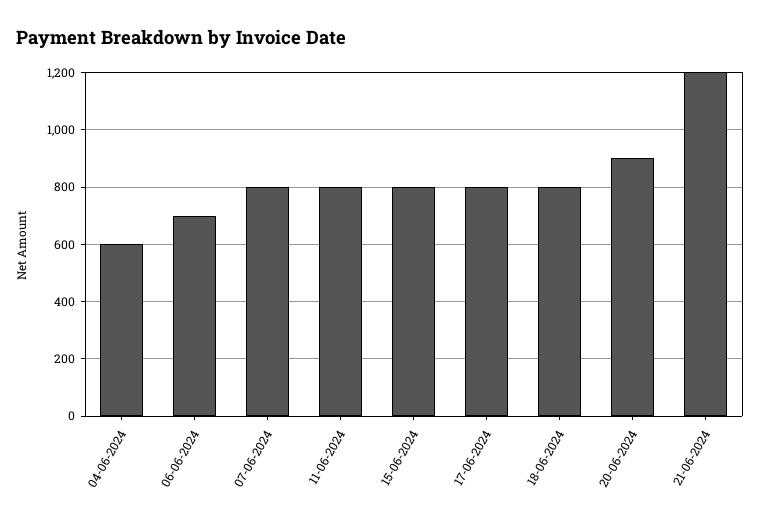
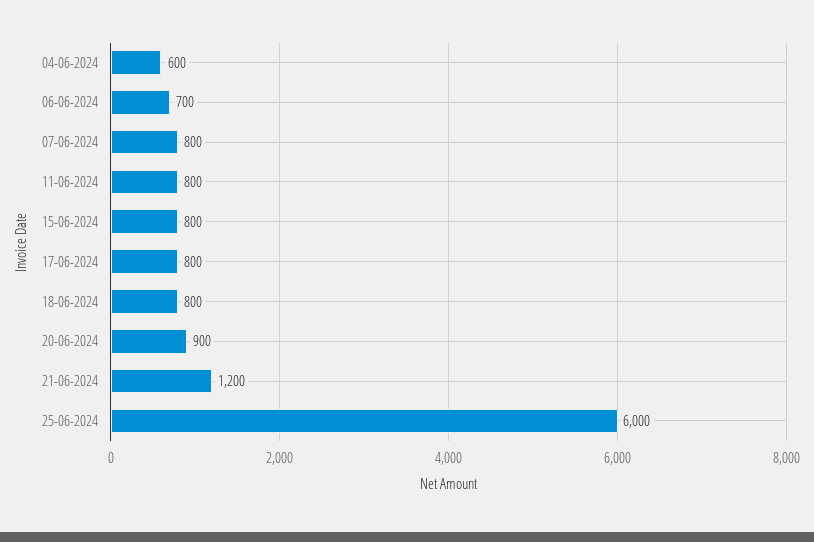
25-06-2024: none -> 6000

